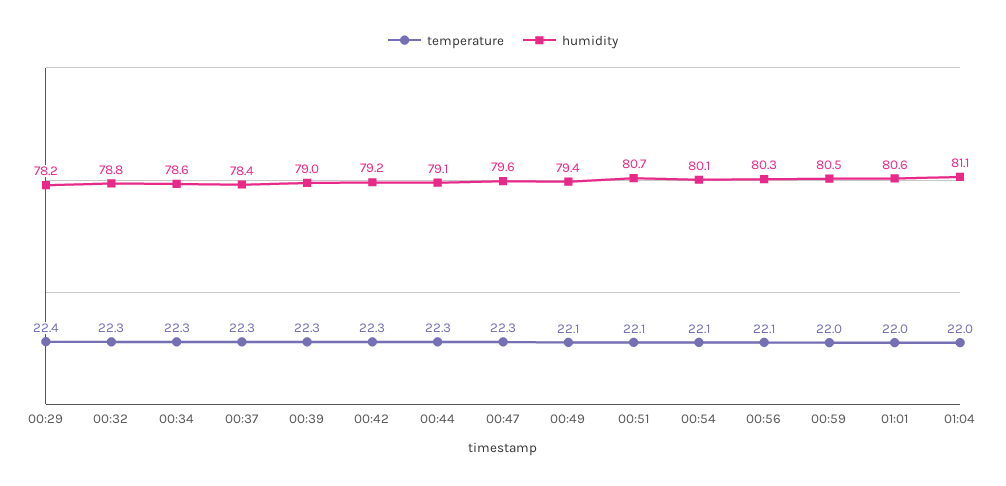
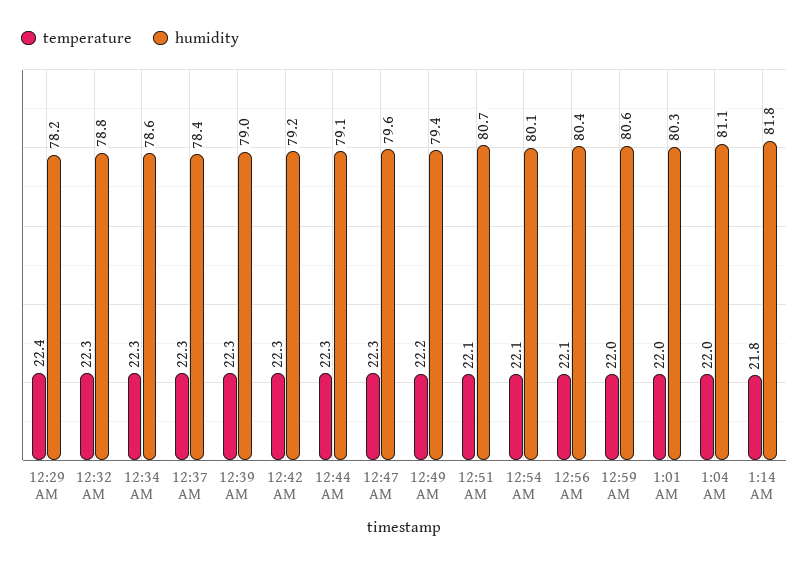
temperature, 00:49: 22.1 -> 22.2
humidity, 00:56: 80.3 -> 80.4
humidity, 00:59: 80.5 -> 80.6
humidity, 01:01: 80.6 -> 80.3
temperature, 1:14 AM: none -> 21.8
humidity, 1:14 AM: none -> 81.8

